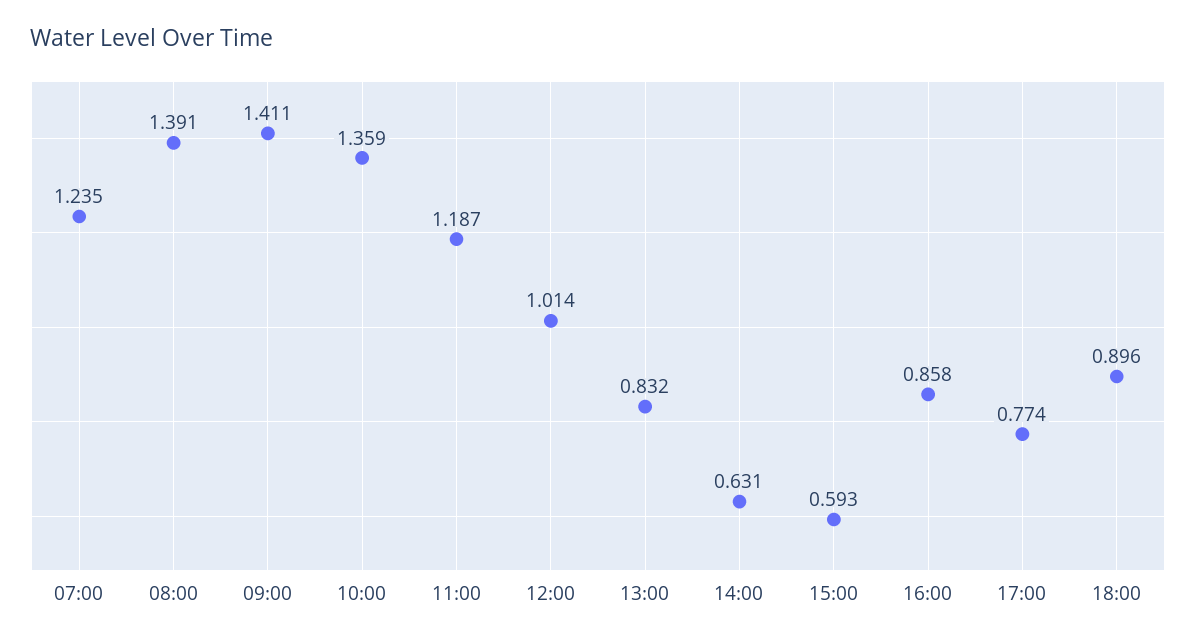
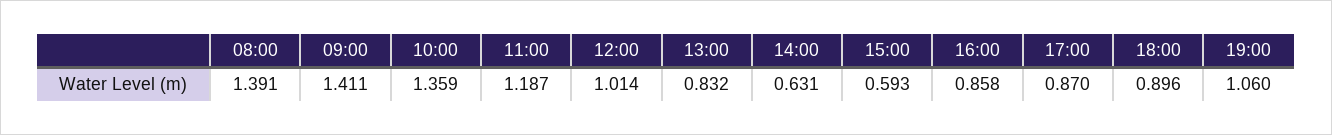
07:00: 1.235 -> none
17:00: 0.774 -> 0.87
19:00: none -> 1.06

